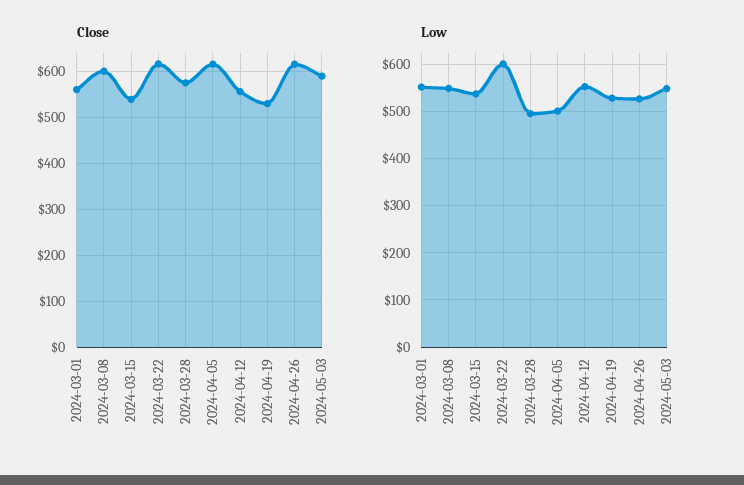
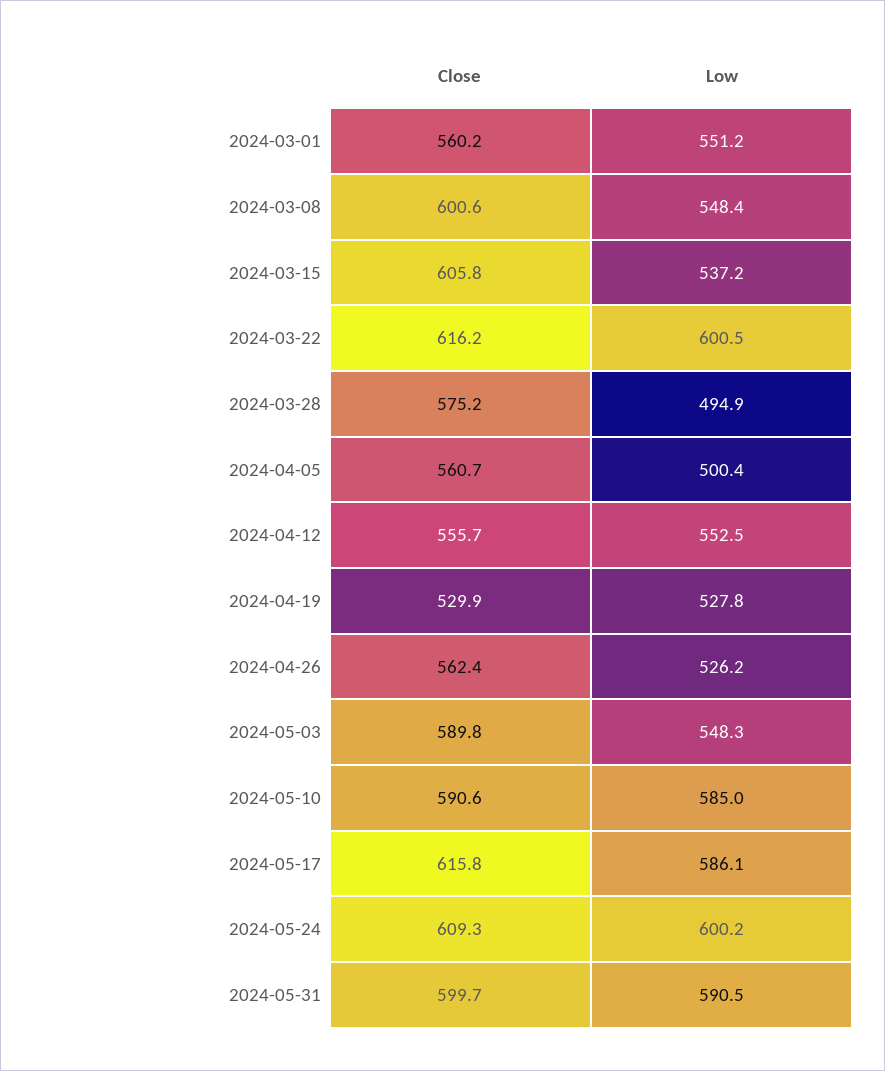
Close, 2024-03-15: 540 -> 605.8
Close, 2024-04-05: 620 -> 560.7
Close, 2024-04-26: 620 -> 562.4
Close, 2024-05-10: none -> 590.6
Low, 2024-05-10: none -> 585
Close, 2024-05-17: none -> 615.8
Low, 2024-05-17: none -> 586.1
Close, 2024-05-24: none -> 609.3
Low, 2024-05-24: none -> 600.2
Close, 2024-05-31: none -> 599.7
Low, 2024-05-31: none -> 590.5

